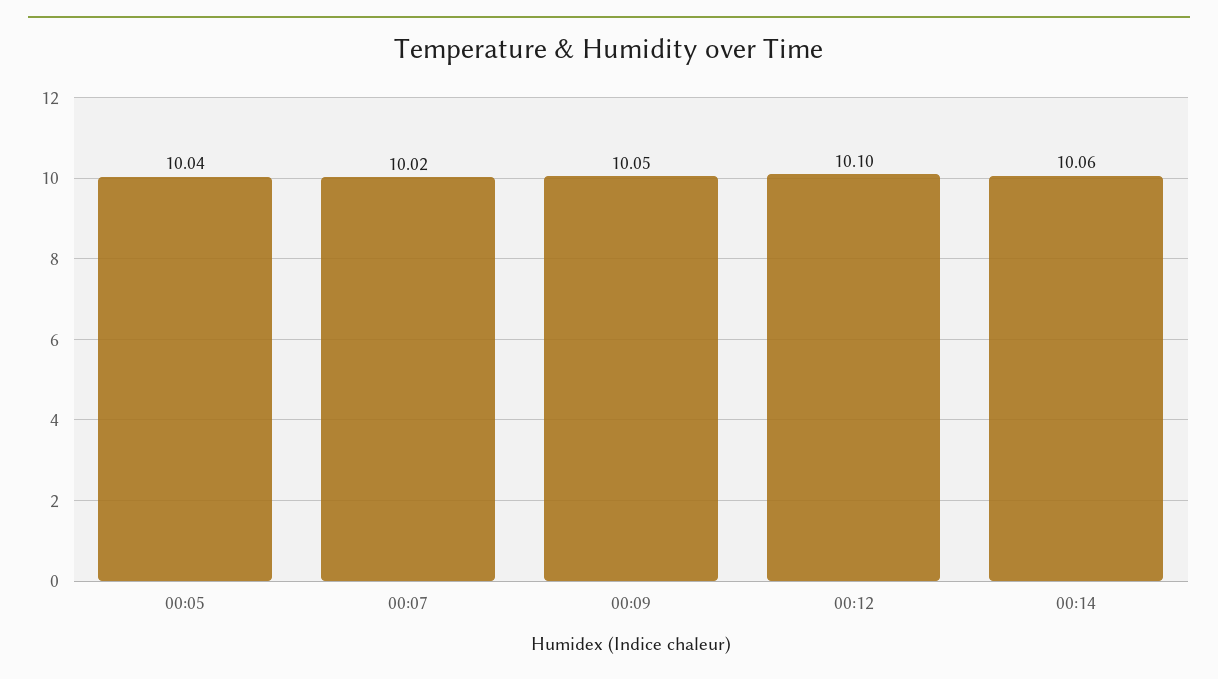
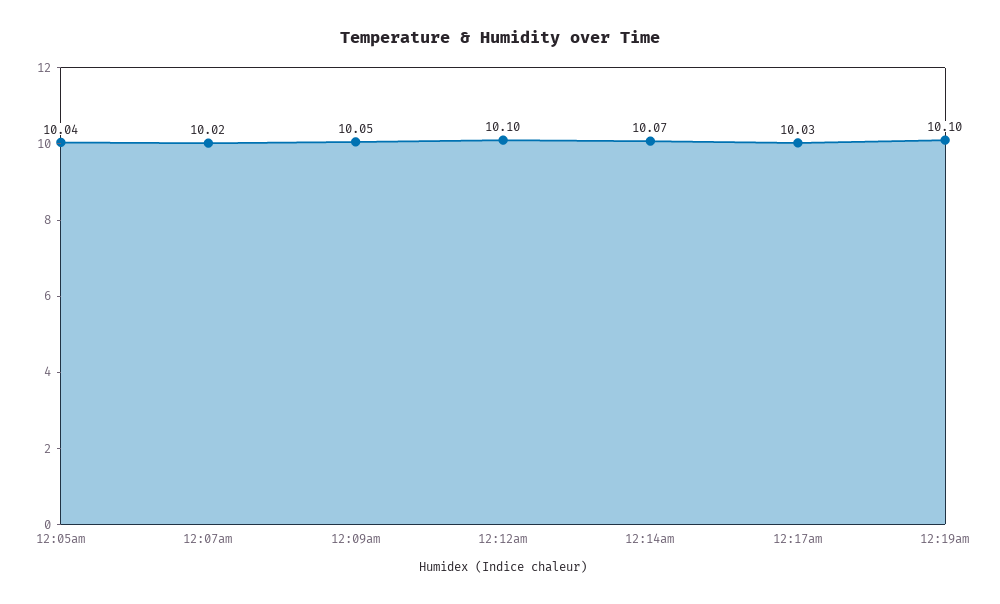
00:14: 10.06 -> 10.07
12:17am: none -> 10.03
12:19am: none -> 10.1

